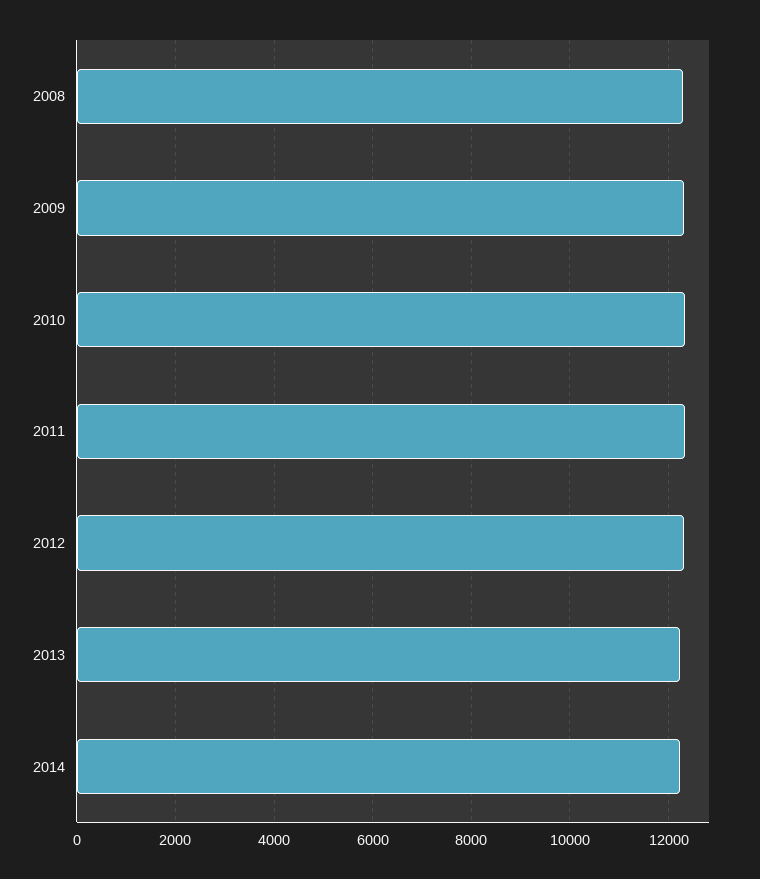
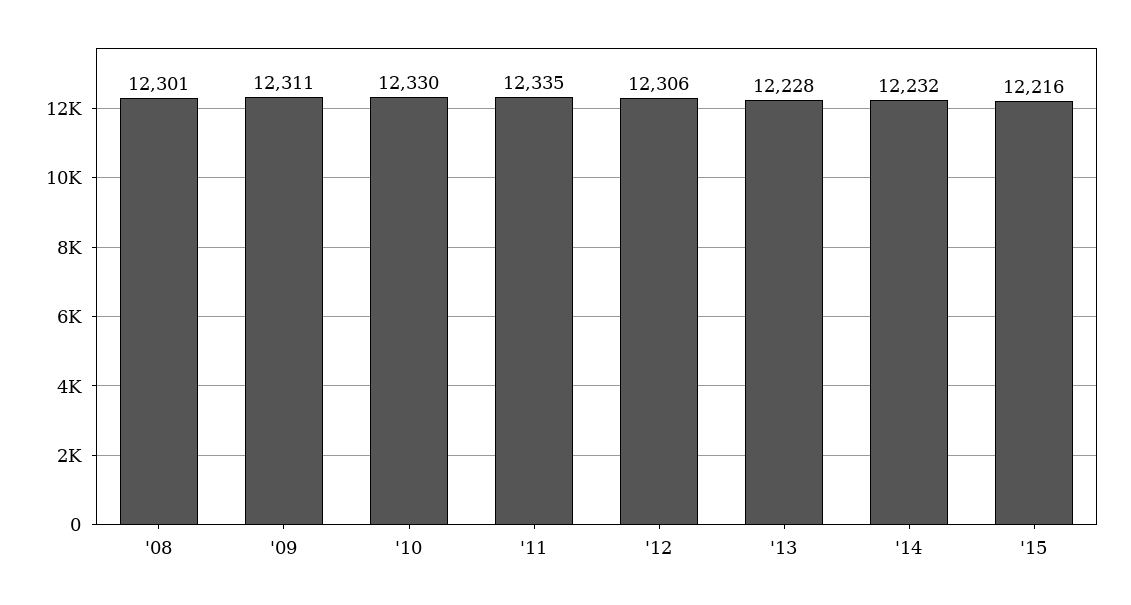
'15: none -> 12216

